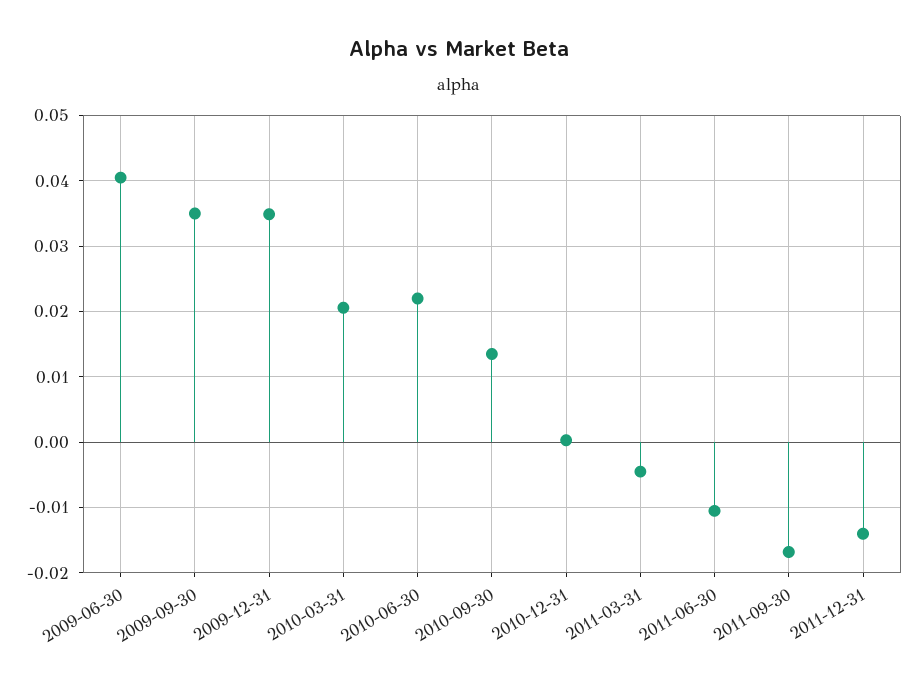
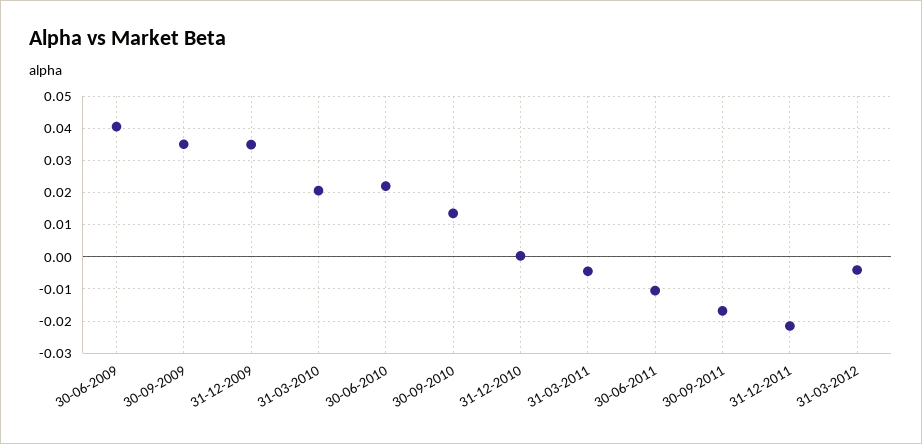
2011-12-31: -0.014 -> -0.022
31-03-2012: none -> -0.004

